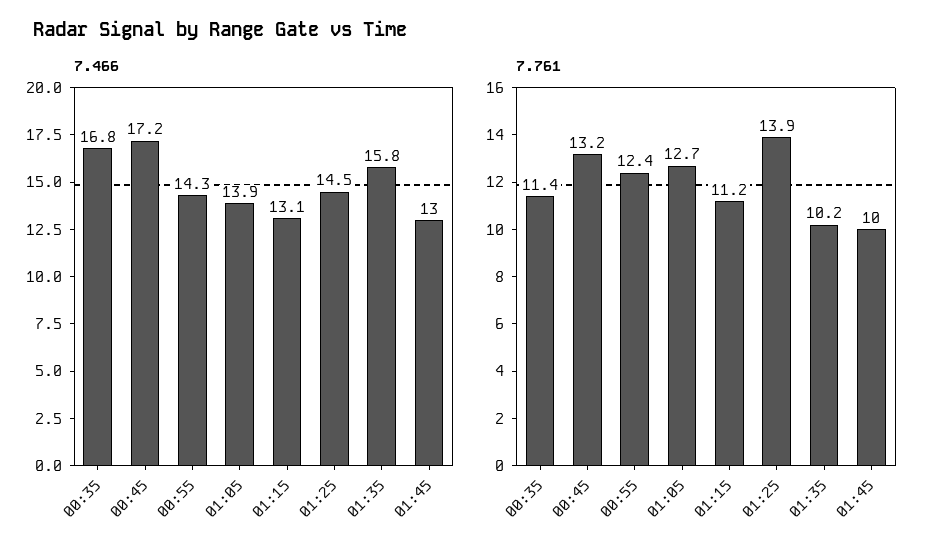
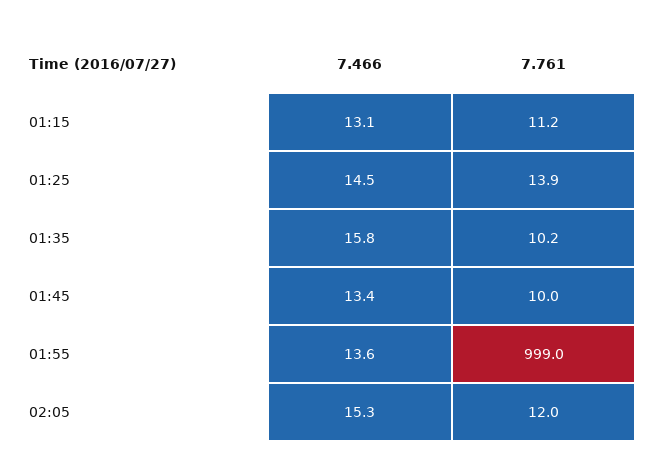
7.466, 00:35: 16.8 -> none
7.466, 00:45: 17.2 -> none
7.466, 00:55: 14.3 -> none
7.466, 01:05: 13.9 -> none
7.466, 01:45: 13 -> 13.4
7.761, 00:35: 11.4 -> none
7.761, 00:45: 13.2 -> none
7.761, 00:55: 12.4 -> none
7.761, 01:05: 12.7 -> none
7.466, 01:55: none -> 13.6
7.761, 01:55: none -> 999
7.466, 02:05: none -> 15.3
7.761, 02:05: none -> 12

